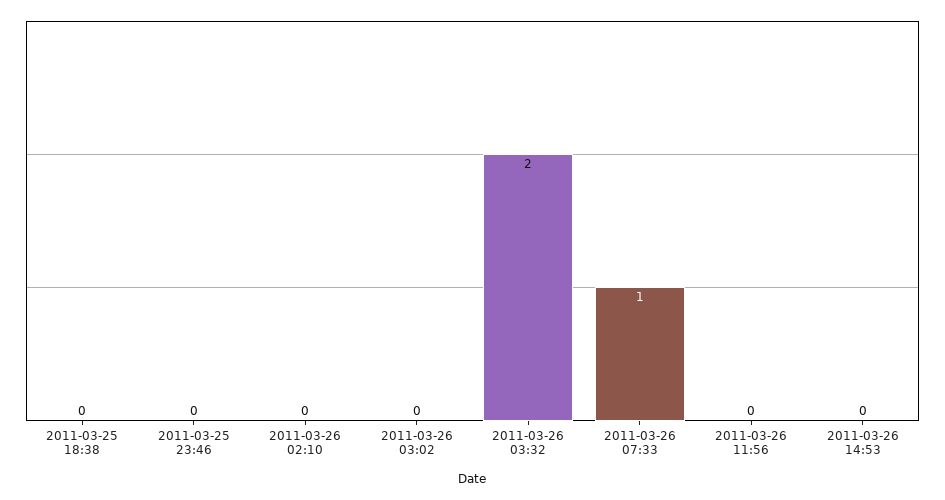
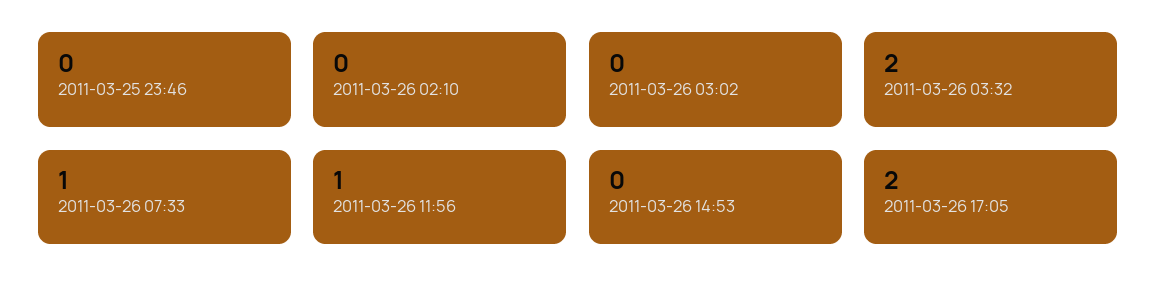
2011-03-25 18:38: 0 -> none
2011-03-26 11:56: 0 -> 1
2011-03-26 17:05: none -> 2

